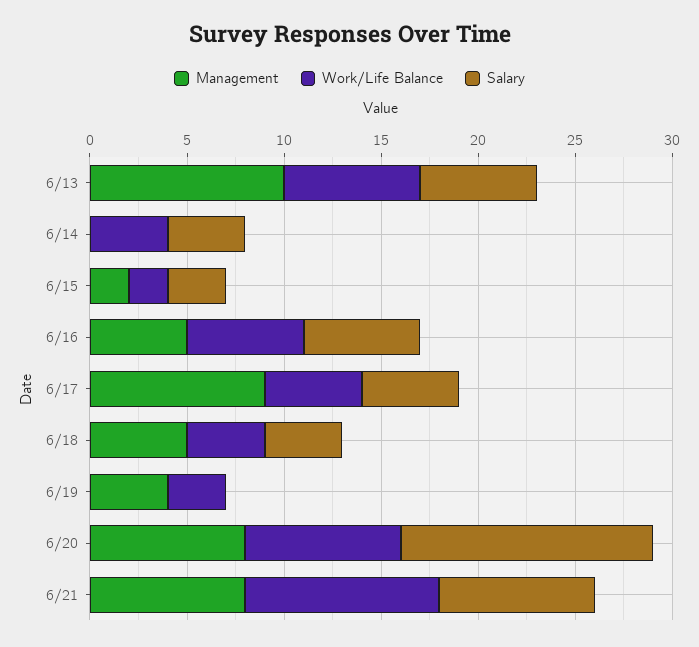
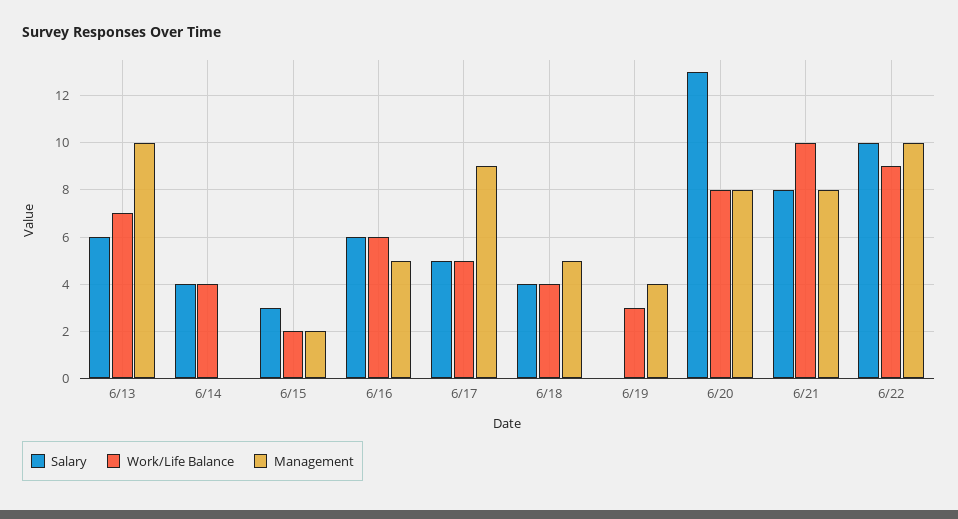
Salary, 6/22: none -> 10
Work/Life Balance, 6/22: none -> 9
Management, 6/22: none -> 10

